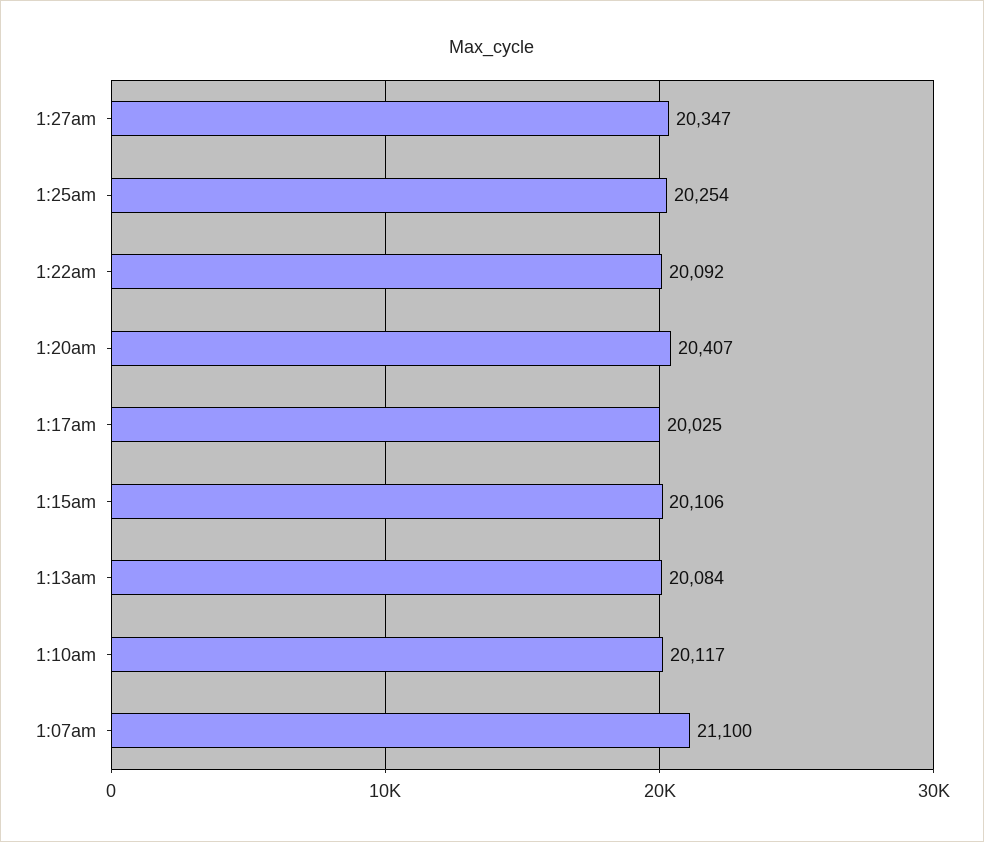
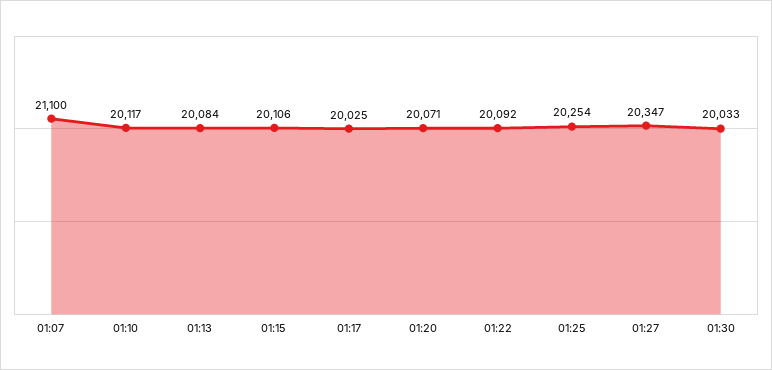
1:20am: 20407 -> 20071
01:30: none -> 20033

